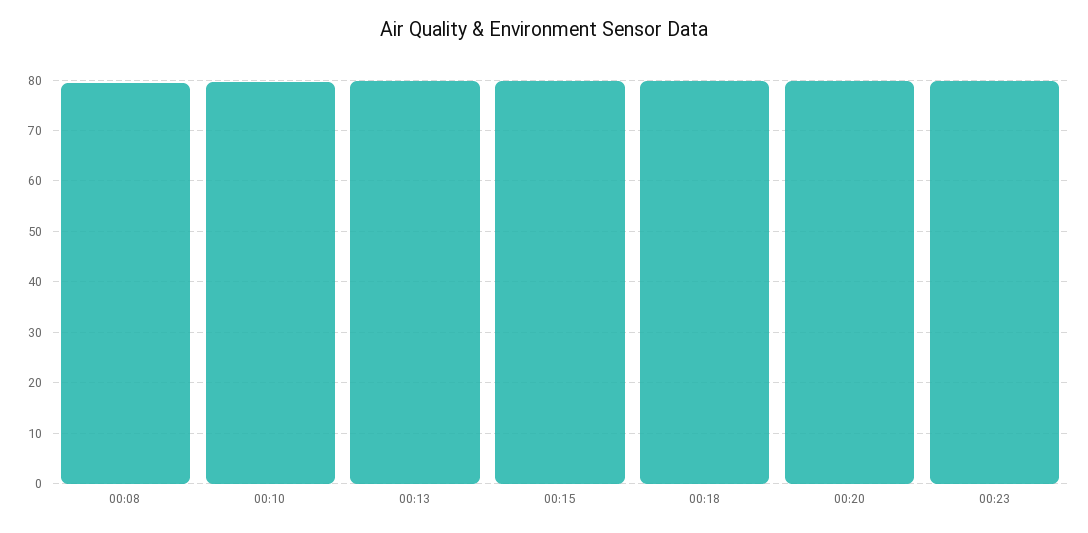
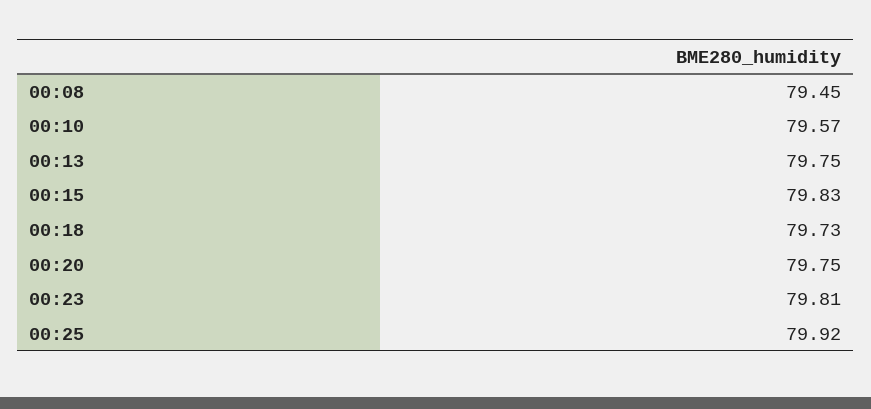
00:25: none -> 79.92

